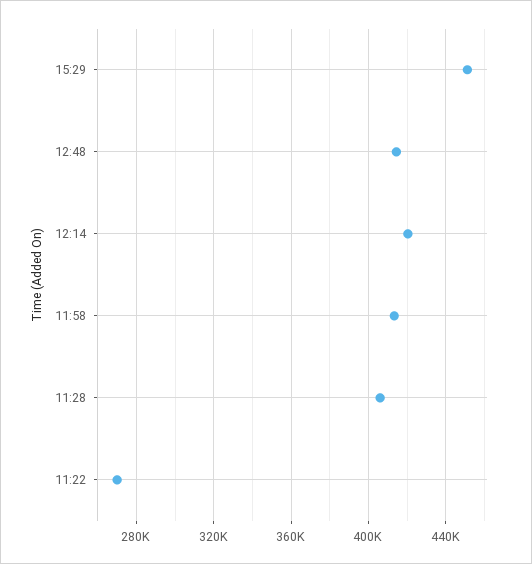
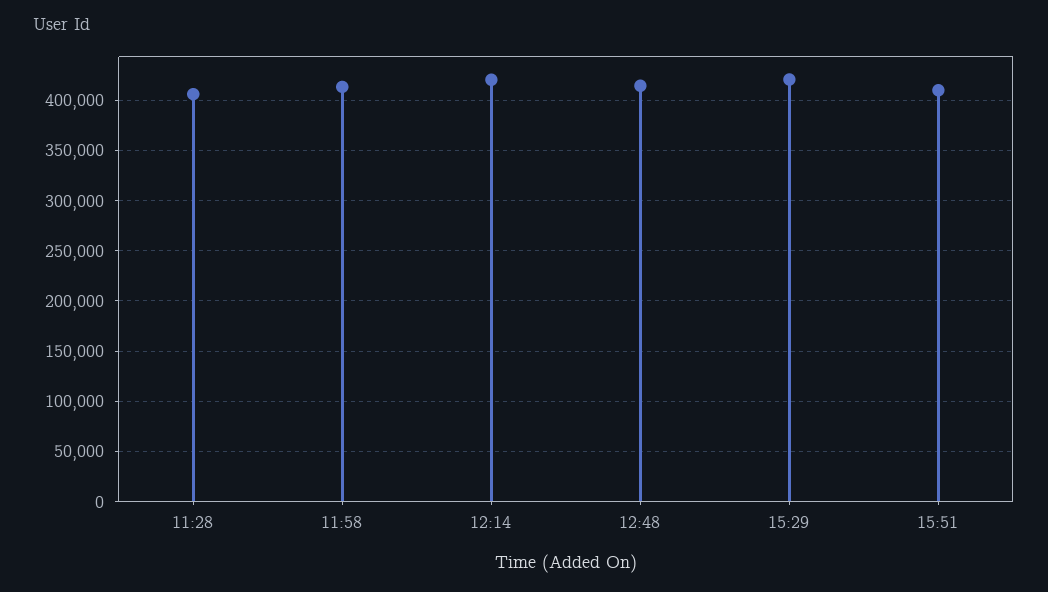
15:29: 450000 -> 420000
11:22: 270000 -> none
15:51: none -> 410000

